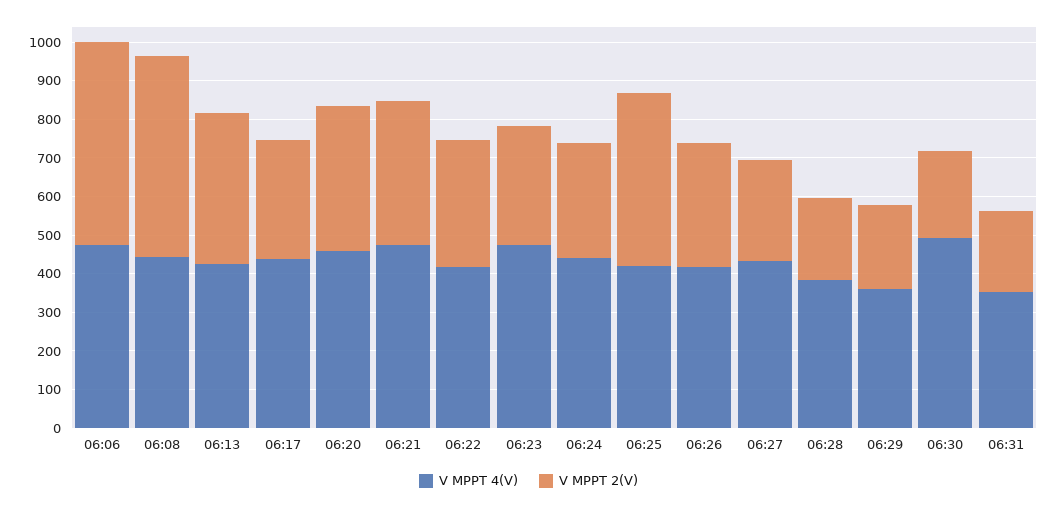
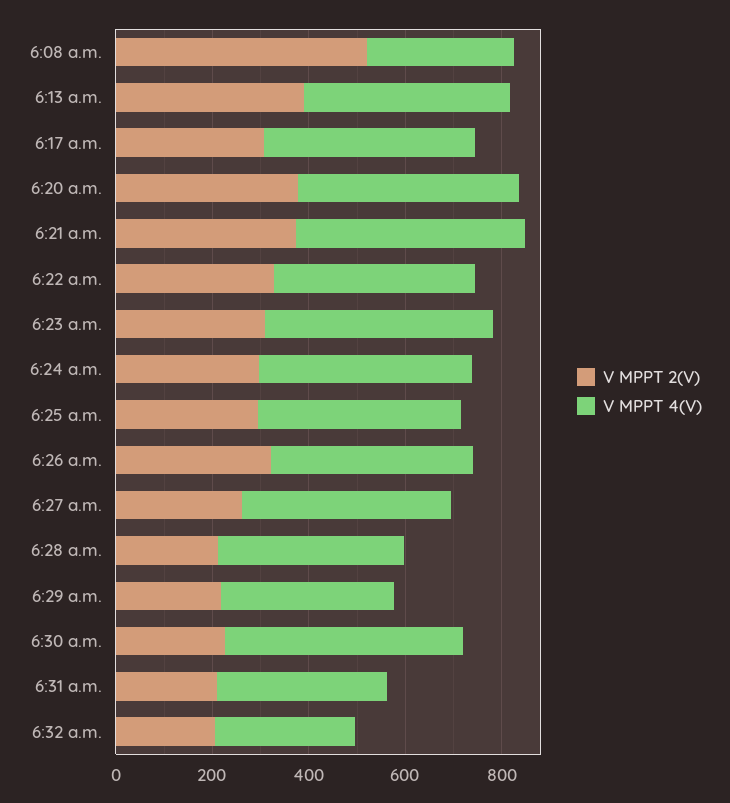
V MPPT 4(V), 06:06: 475 -> none
V MPPT 2(V), 06:06: 525 -> none
V MPPT 4(V), 06:08: 450 -> 300
V MPPT 2(V), 06:25: 450 -> 300
V MPPT 2(V), 6:32 a.m.: none -> 200
V MPPT 4(V), 6:32 a.m.: none -> 300

